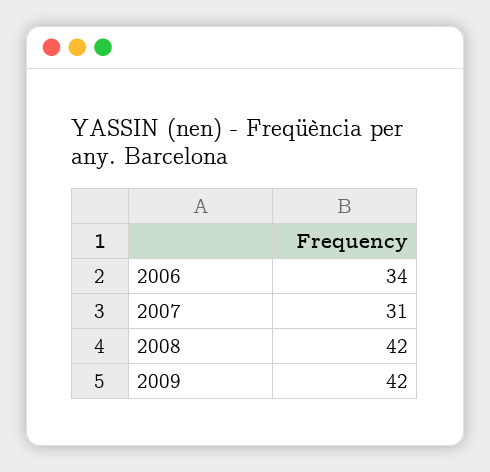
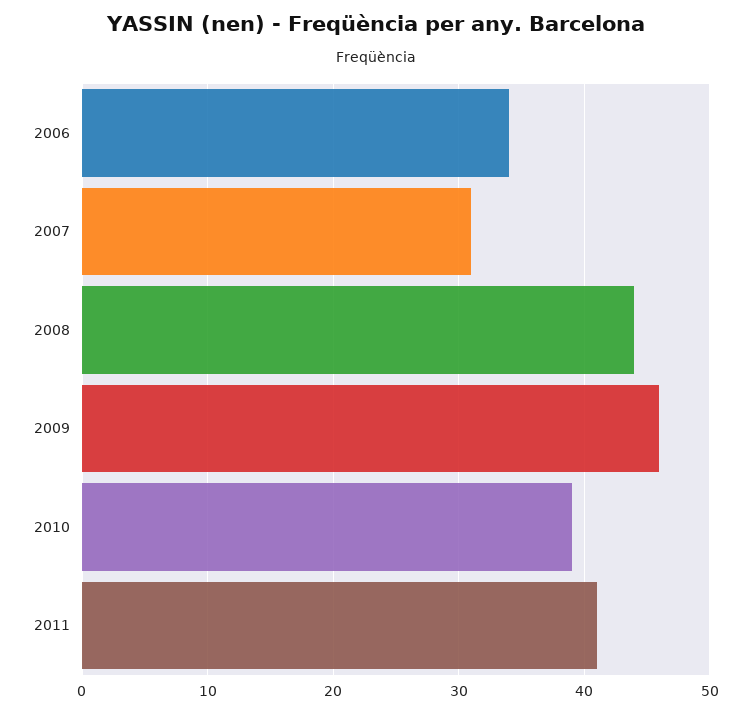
2008: 42 -> 44
2009: 42 -> 46
2010: none -> 39
2011: none -> 41

